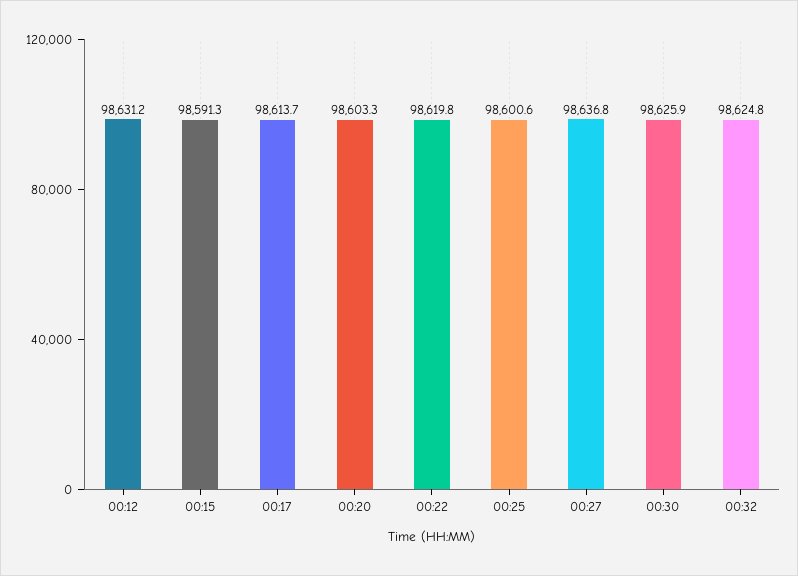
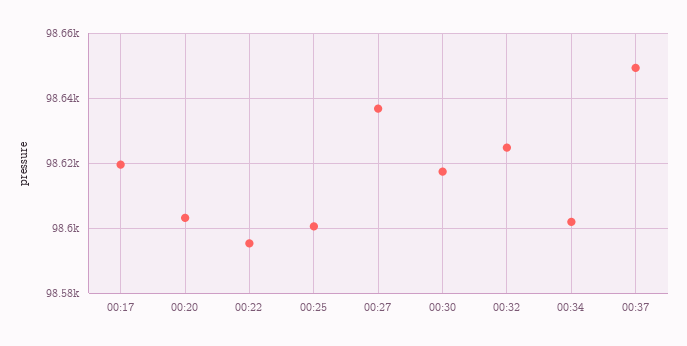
00:12: 98631.2 -> none
00:15: 98591.3 -> none
00:17: 98613.7 -> 98620
00:22: 98619.8 -> 98596
00:30: 98625.9 -> 98618
00:34: none -> 98602
00:37: none -> 98650

